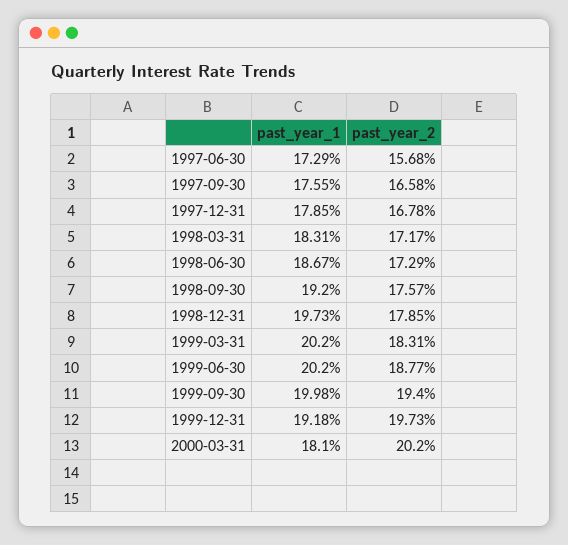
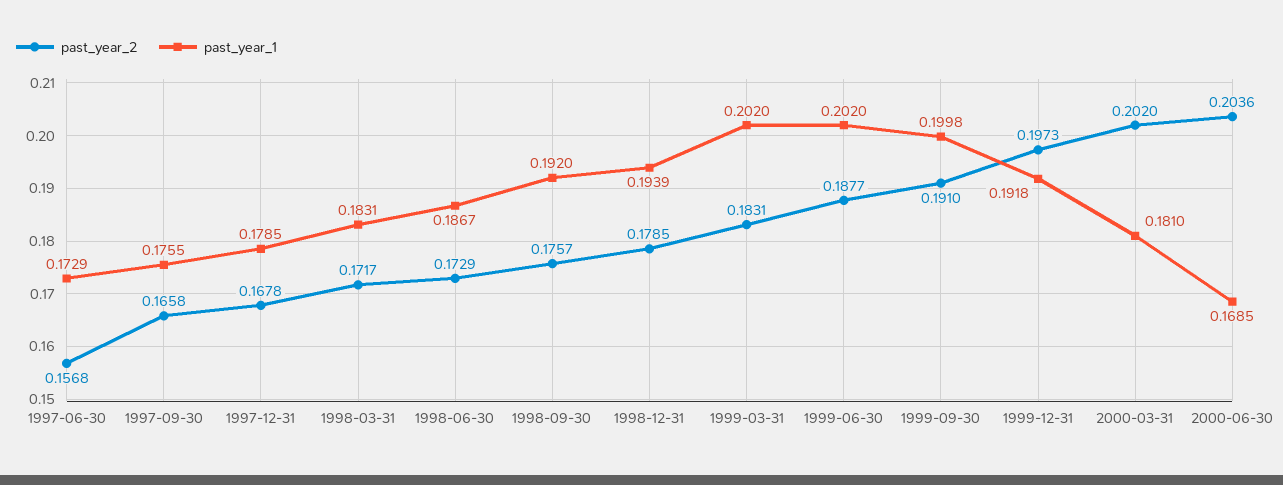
past_year_1, 1998-12-31: 0.1973 -> 0.1939
past_year_2, 1999-09-30: 0.194 -> 0.191
past_year_2, 2000-06-30: none -> 0.2036
past_year_1, 2000-06-30: none -> 0.1685

